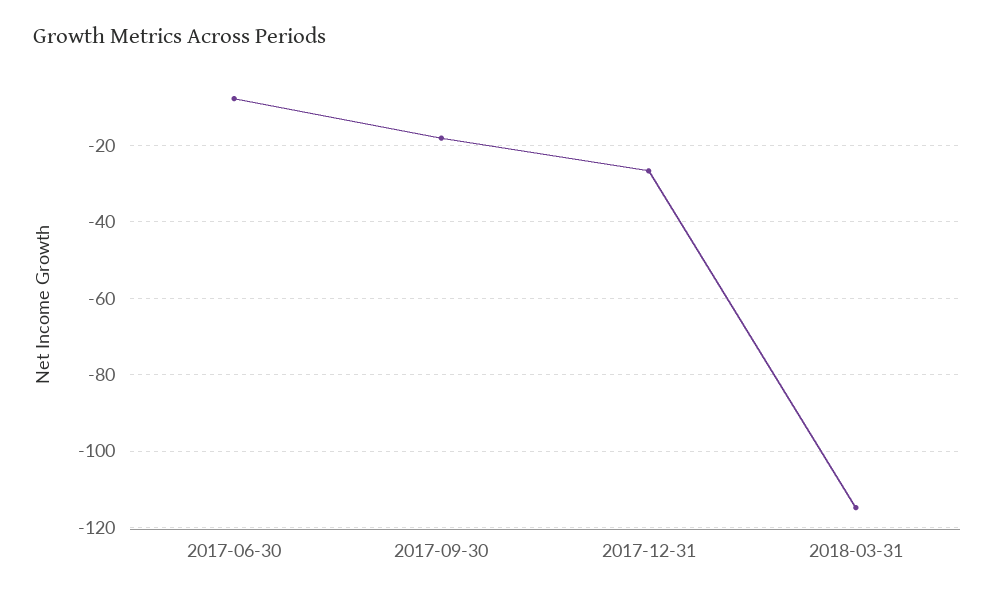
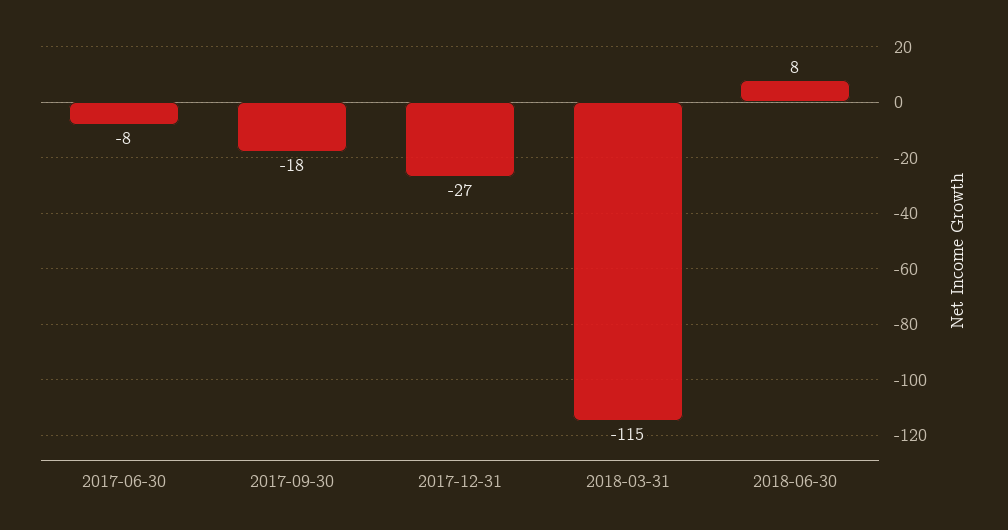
2018-06-30: none -> 8

